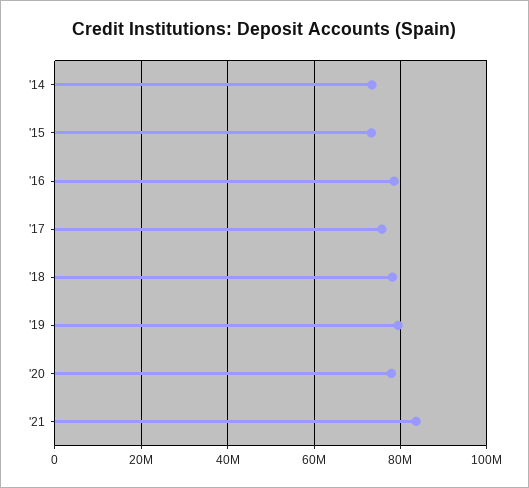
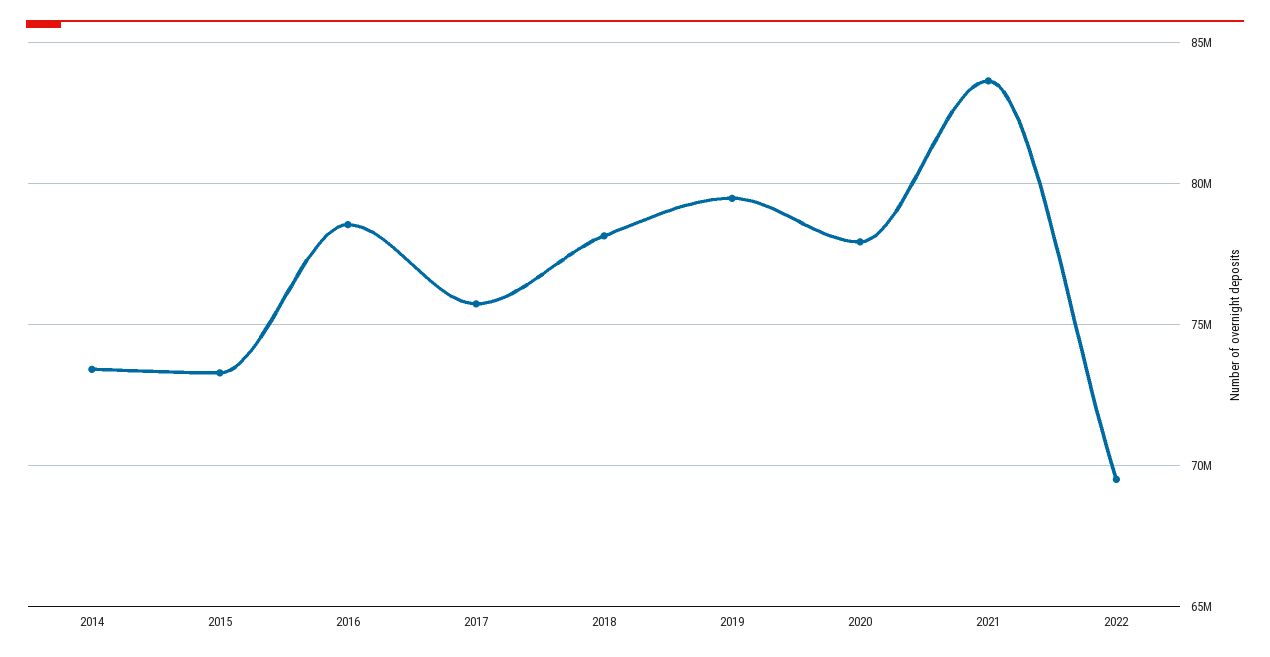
2022: none -> 69500000

